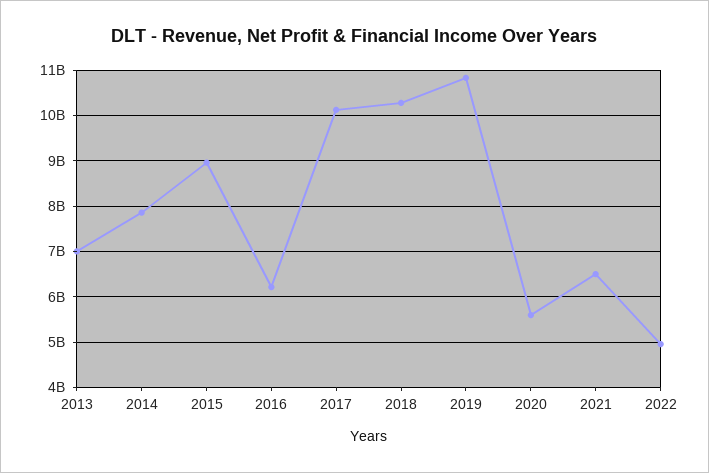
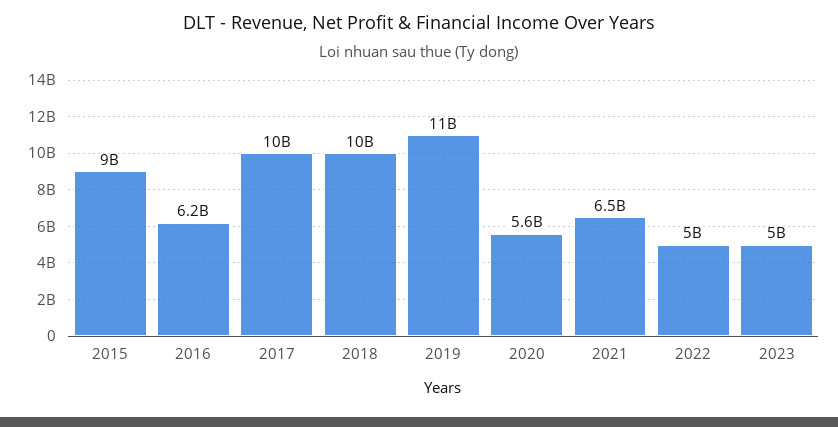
2013: 7000000000 -> none
2014: 7800000000 -> none
2023: none -> 5000000000

